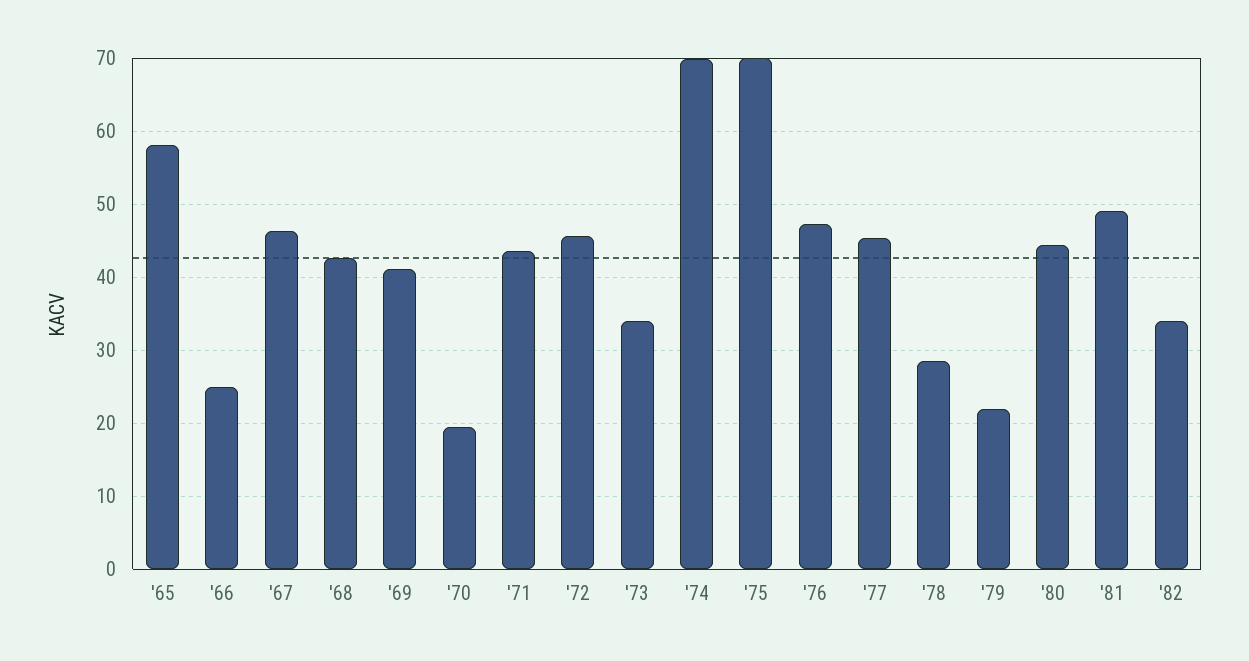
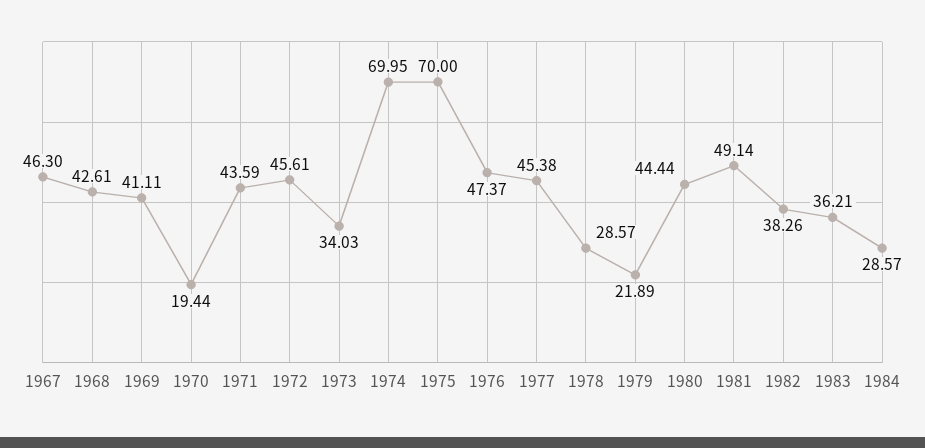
'65: 58 -> none
'66: 25 -> none
'82: 34 -> 38.26
1983: none -> 36.21
1984: none -> 28.57

